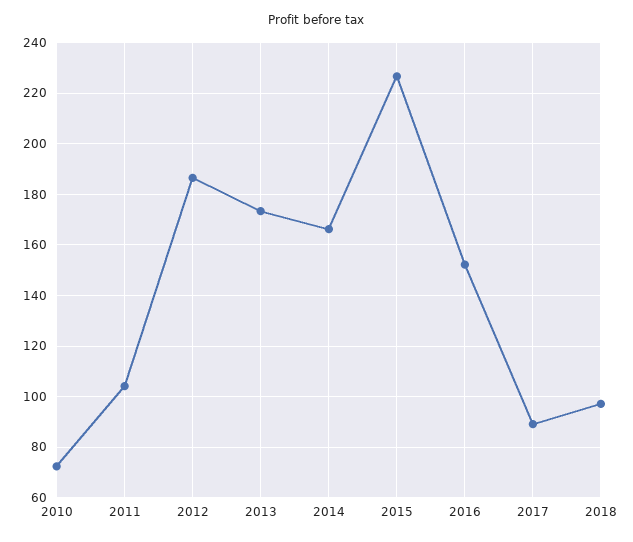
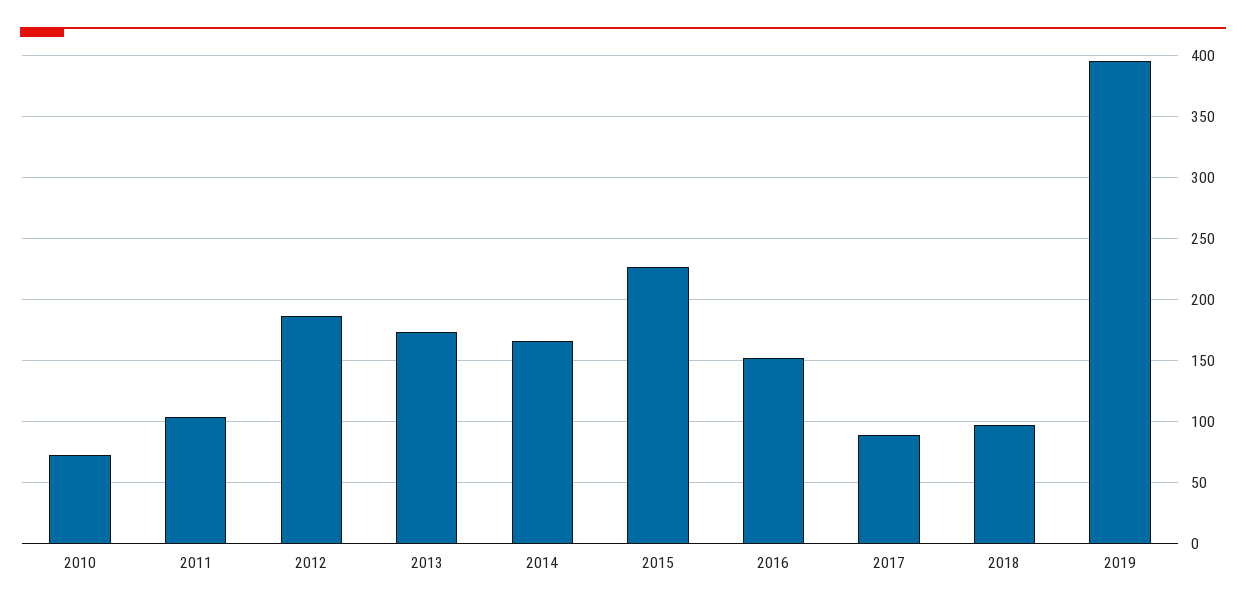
2019: none -> 395

